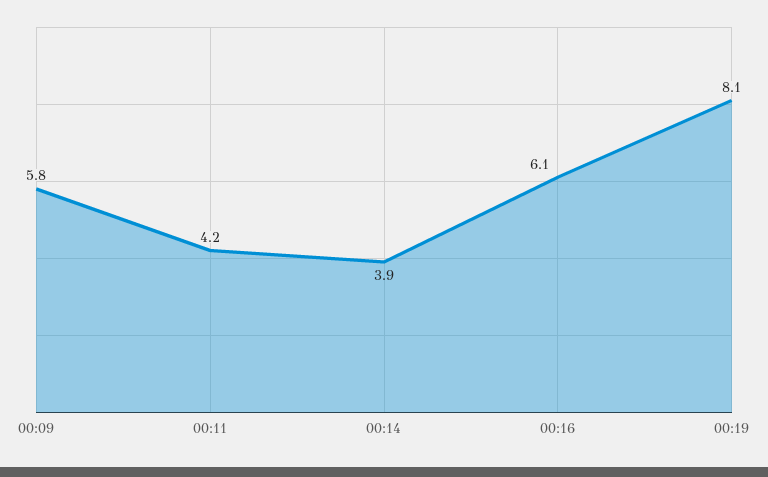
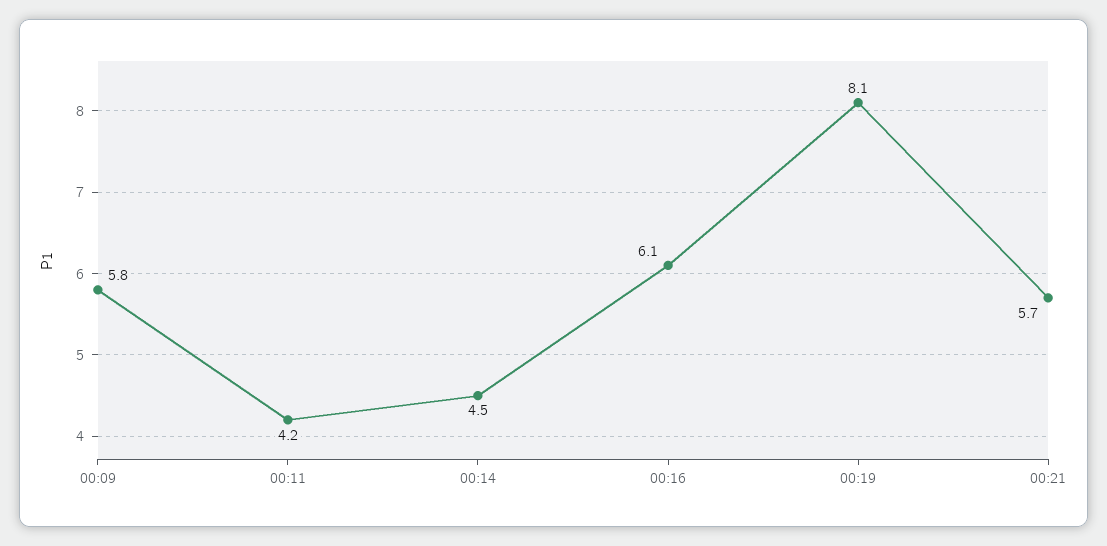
00:14: 3.9 -> 4.5
00:21: none -> 5.7

